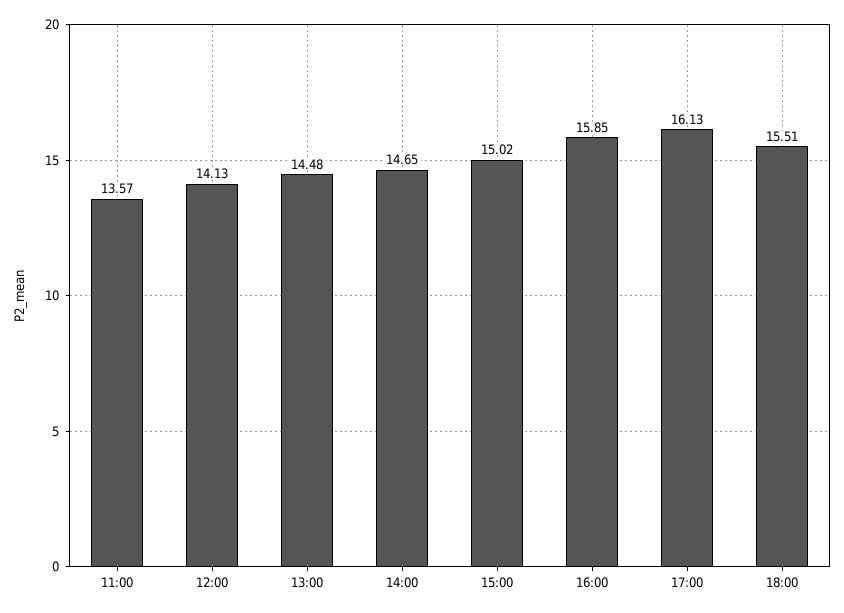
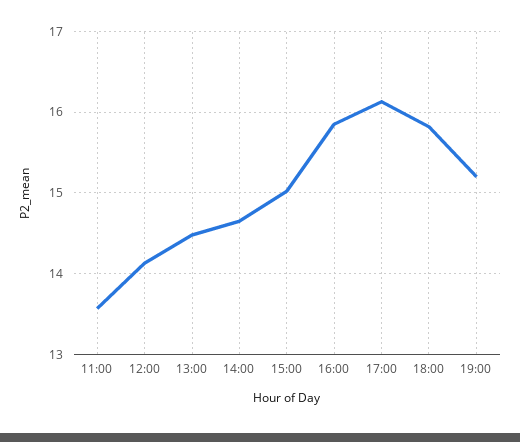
18:00: 15.51 -> 15.8
19:00: none -> 15.2

